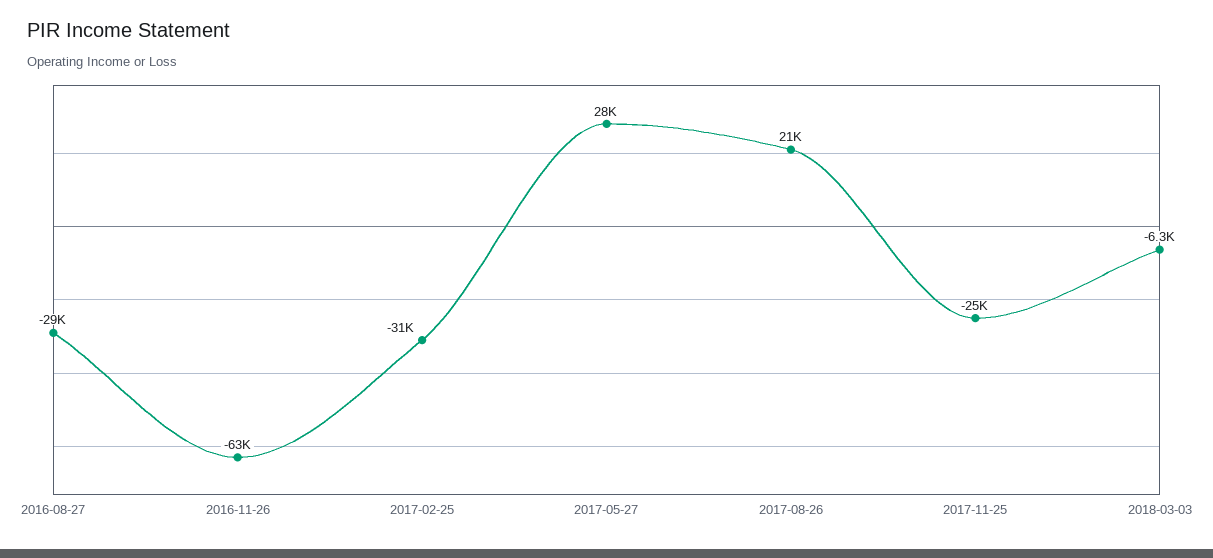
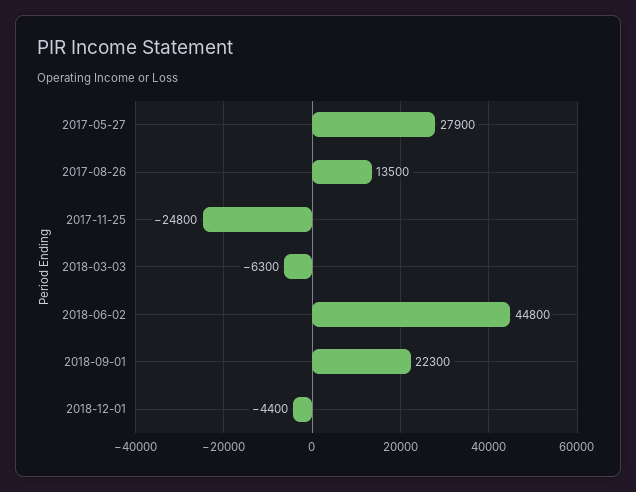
2016-08-27: -29000 -> none
2016-11-26: -63000 -> none
2017-02-25: -31000 -> none
2017-08-26: 21000 -> 13500
2018-06-02: none -> 44800
2018-09-01: none -> 22300
2018-12-01: none -> -4400

